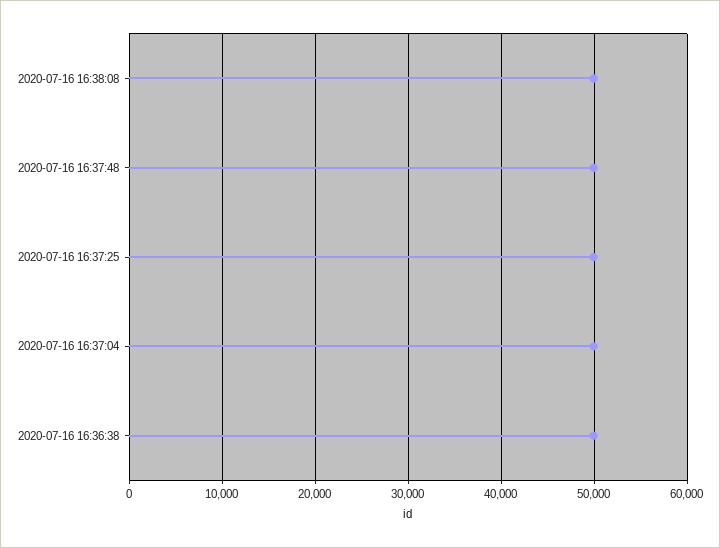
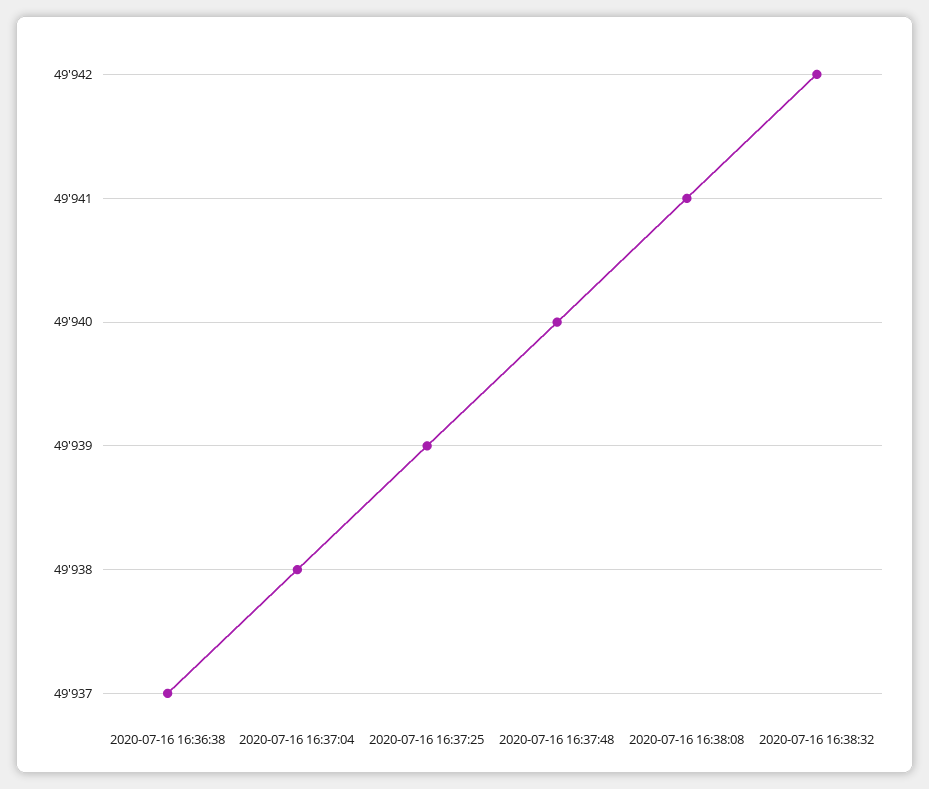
2020-07-16 16:38:32: none -> 49942

